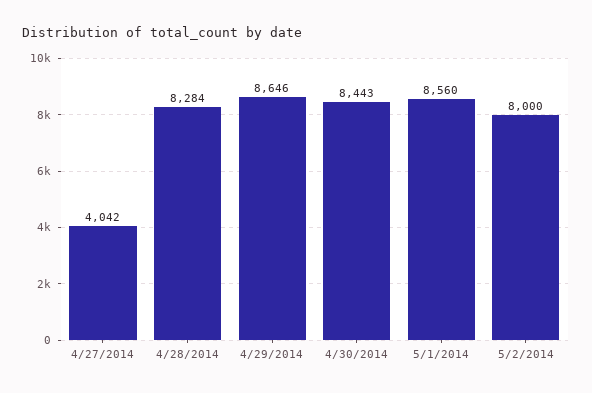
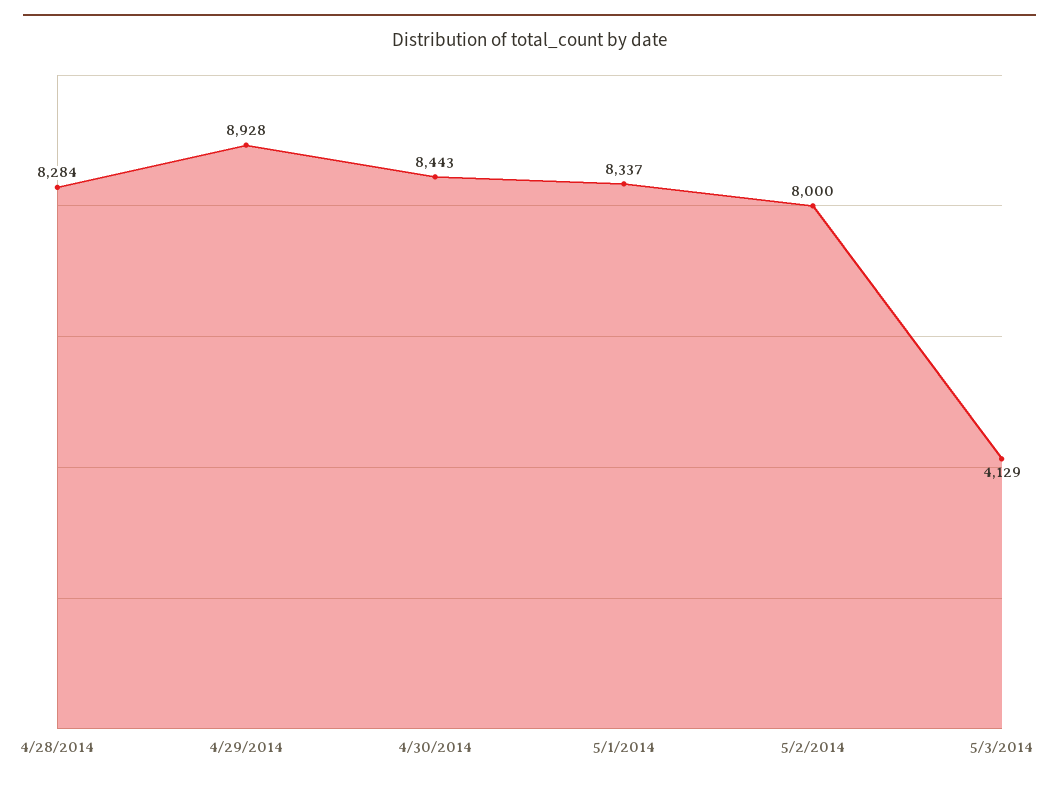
4/27/2014: 4042 -> none
4/29/2014: 8646 -> 8928
5/1/2014: 8560 -> 8337
5/3/2014: none -> 4129

